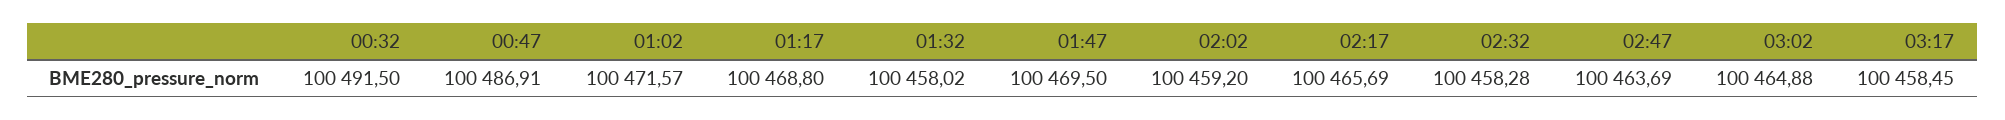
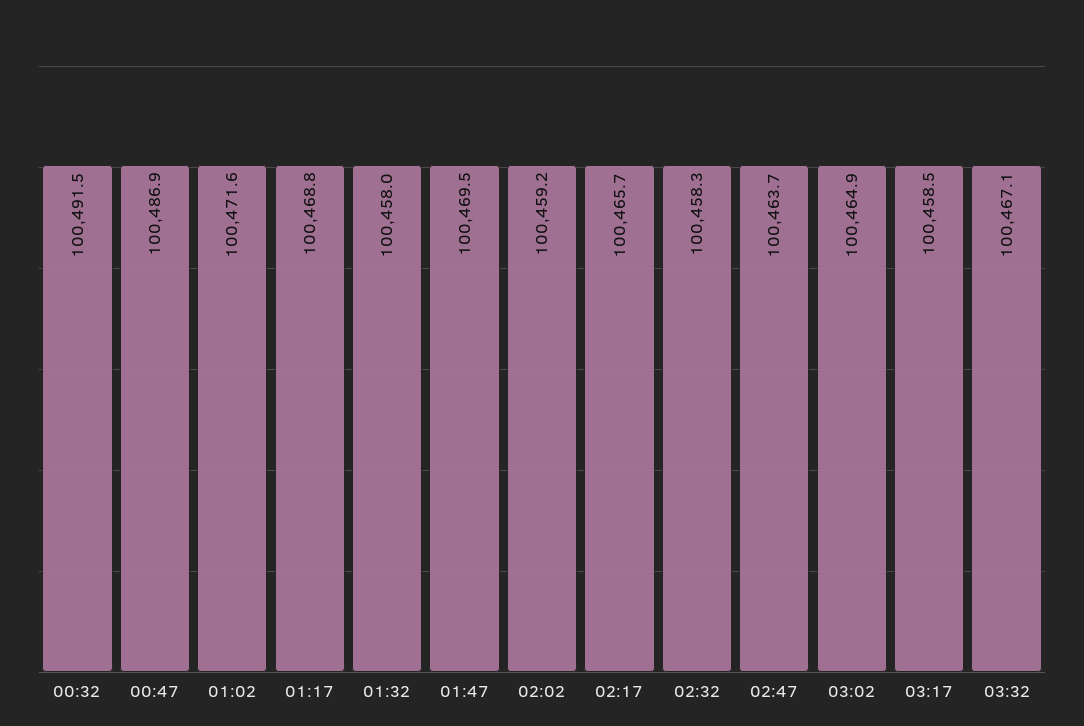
03:32: none -> 100467.1

